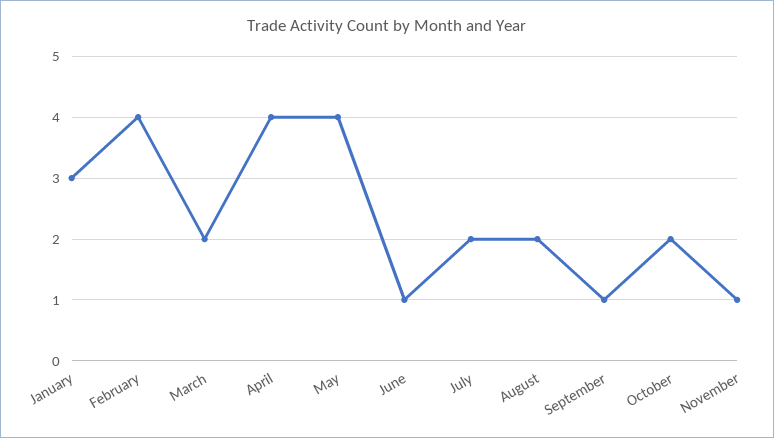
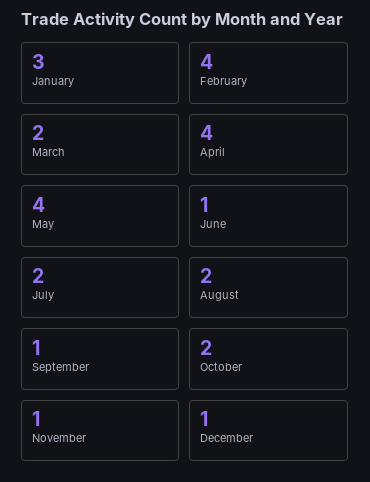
December: none -> 1

